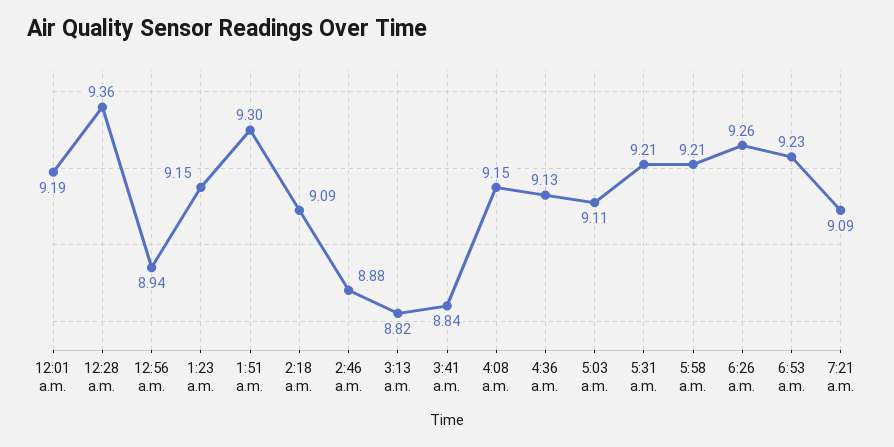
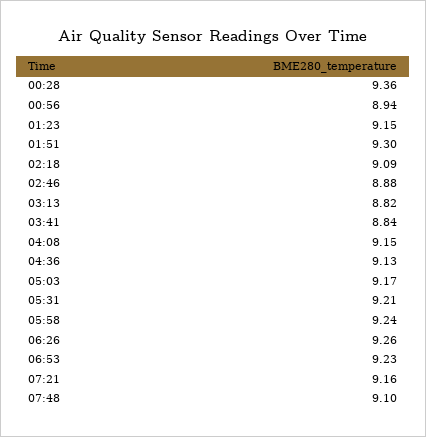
12:01 a.m.: 9.19 -> none
5:03 a.m.: 9.11 -> 9.17
5:58 a.m.: 9.21 -> 9.24
7:21 a.m.: 9.09 -> 9.16
07:48: none -> 9.1

